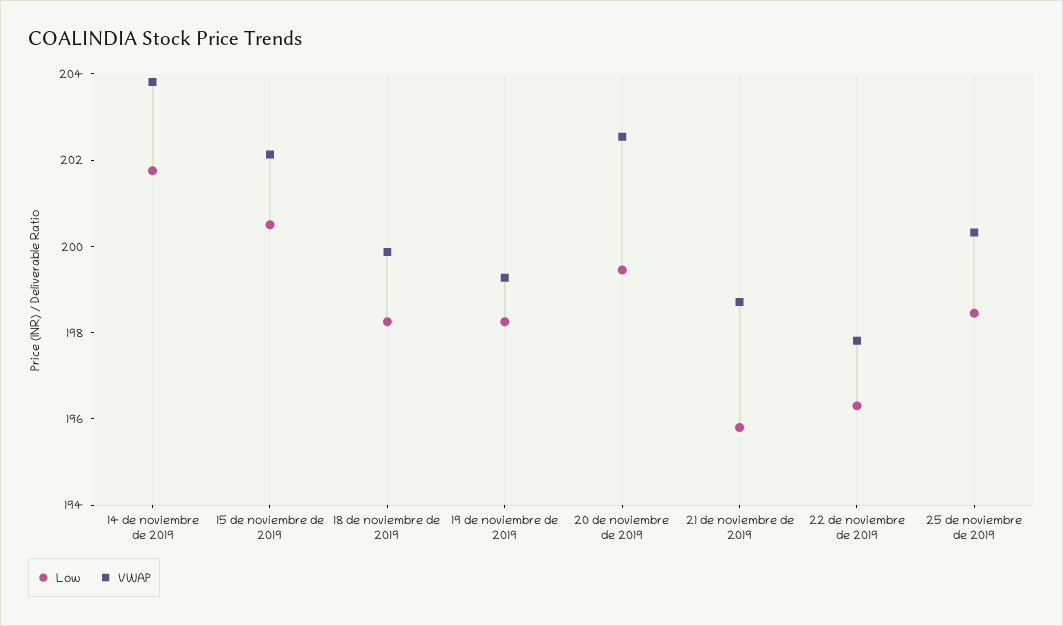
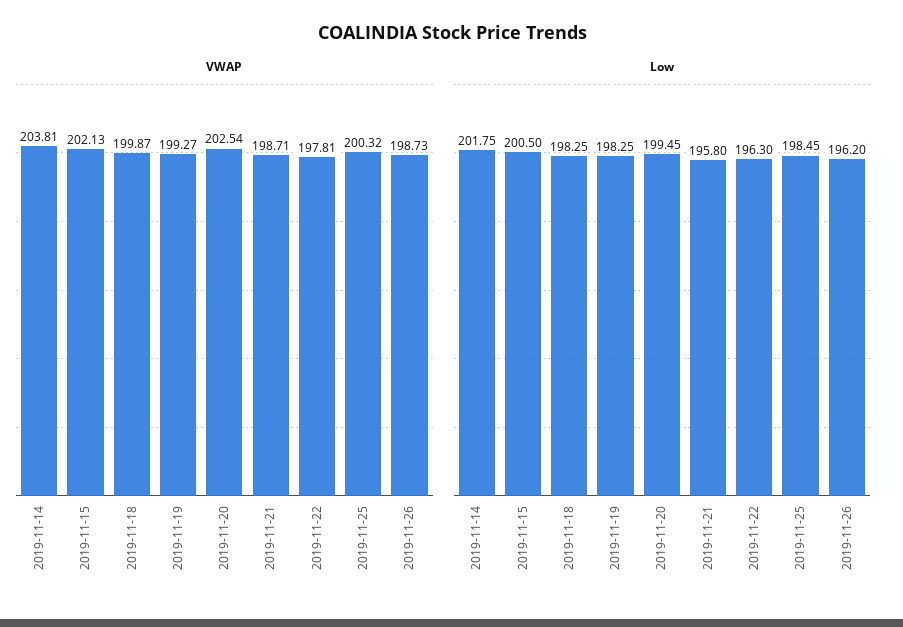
VWAP, 2019-11-26: none -> 198.73
Low, 2019-11-26: none -> 196.2

